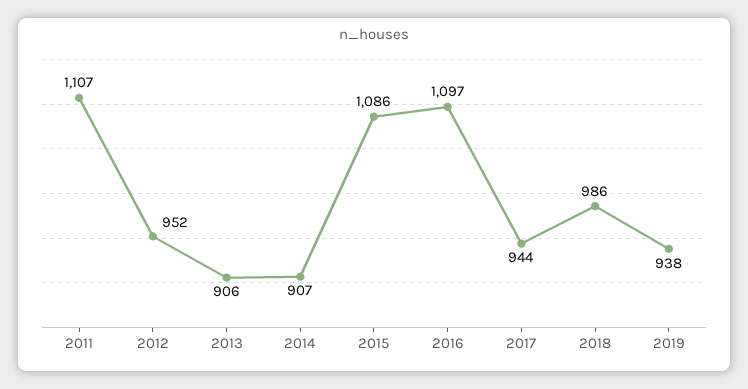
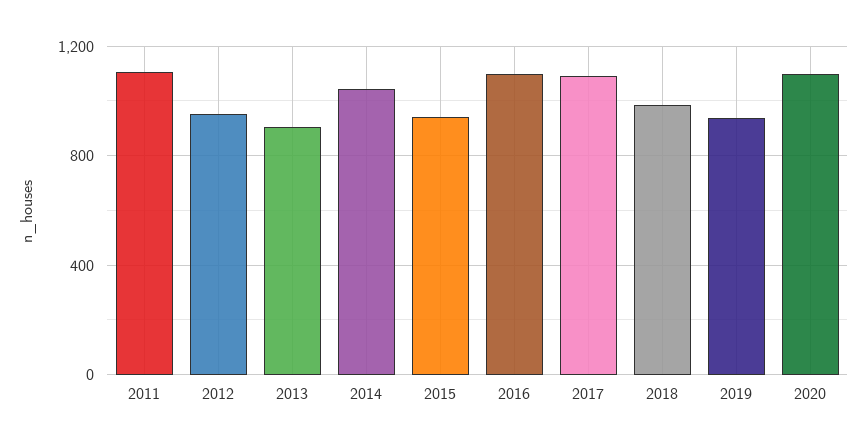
2014: 907 -> 1050
2015: 1086 -> 950
2017: 944 -> 1100
2020: none -> 1100

